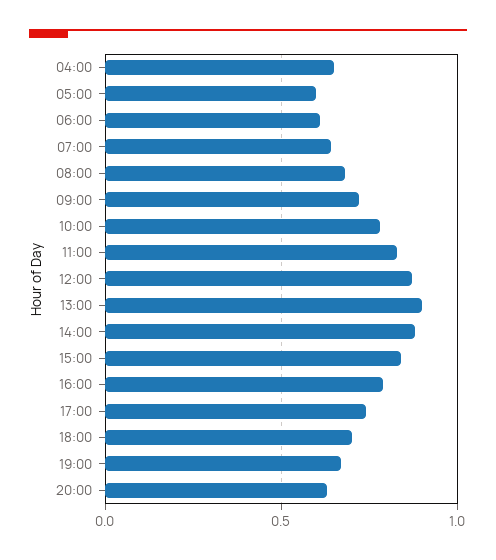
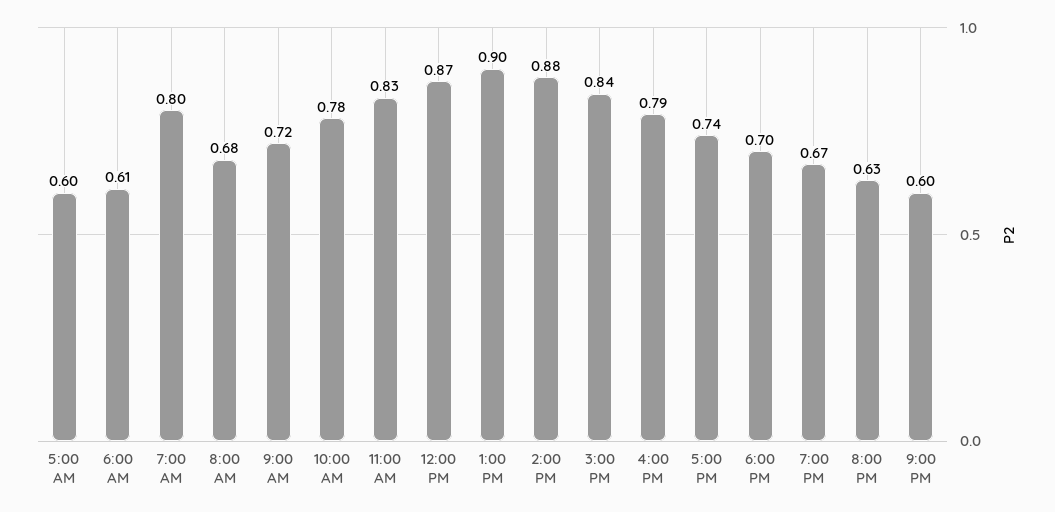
04:00: 0.65 -> none
07:00: 0.65 -> 0.8
9:00 PM: none -> 0.6

